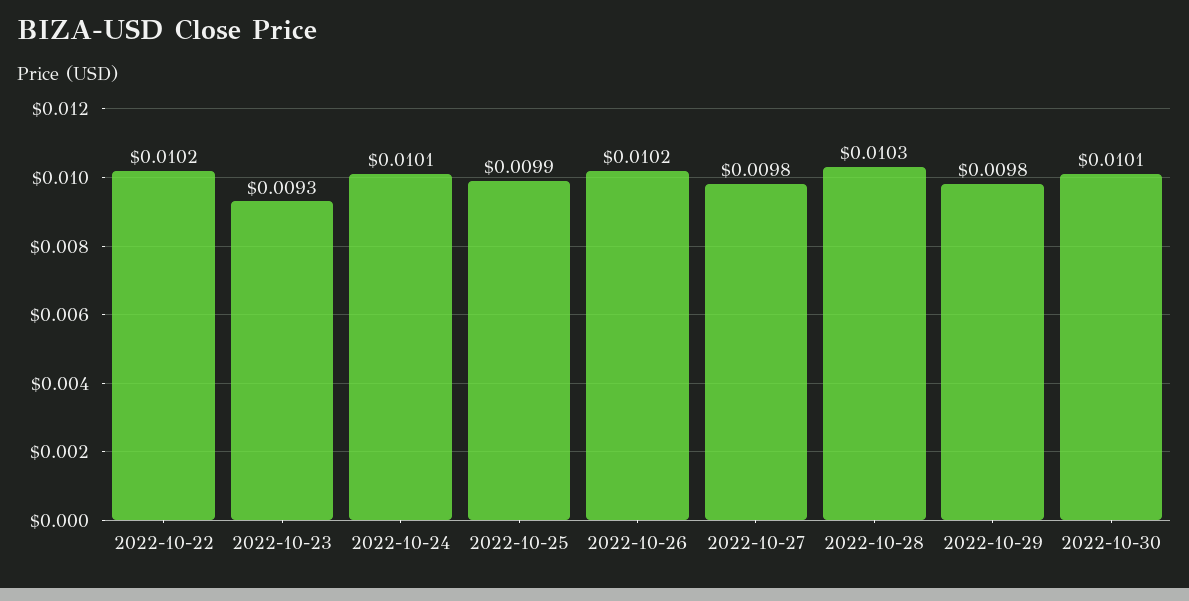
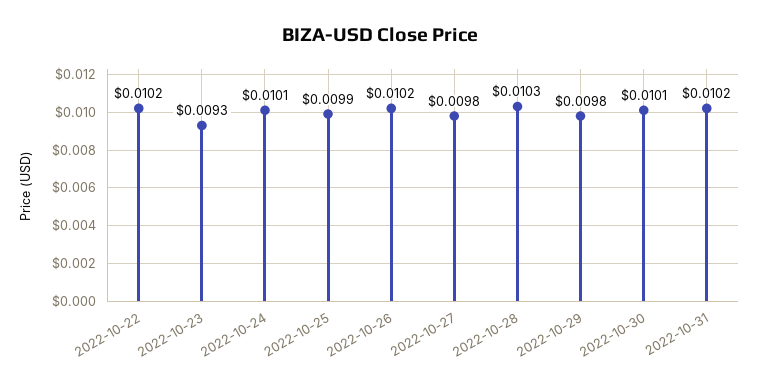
2022-10-31: none -> 0.0102

